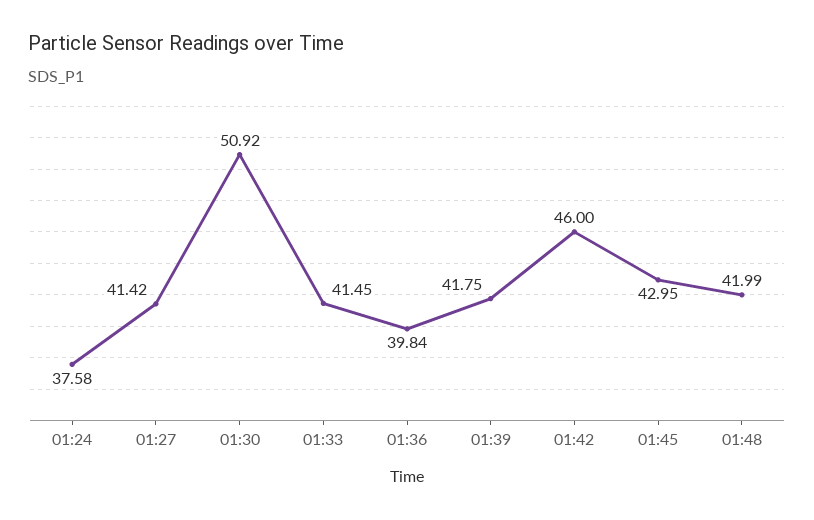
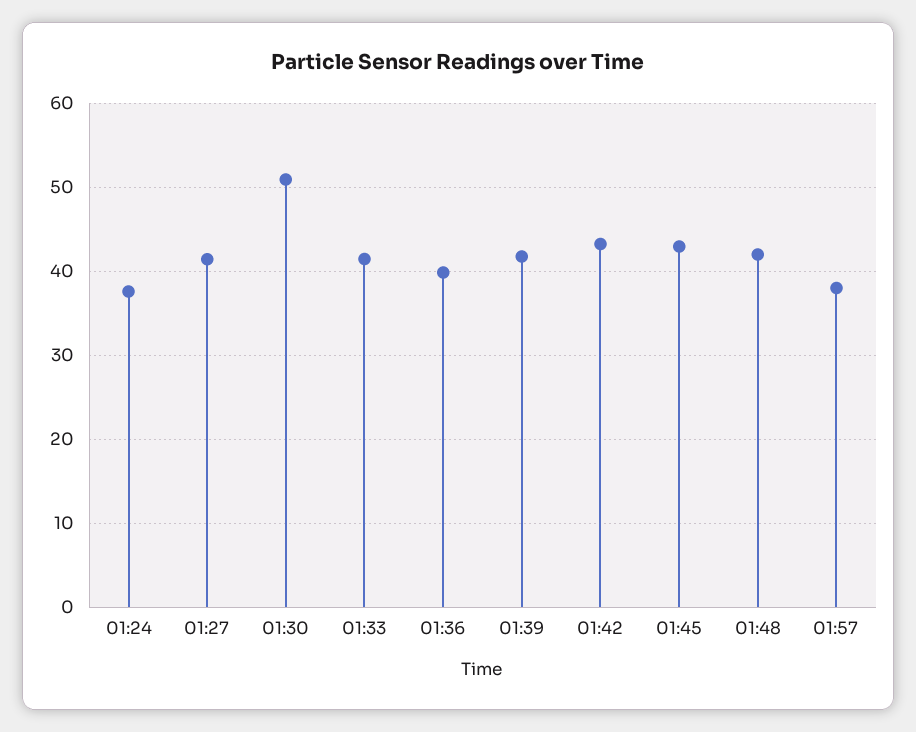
01:42: 46 -> 43
01:57: none -> 38

